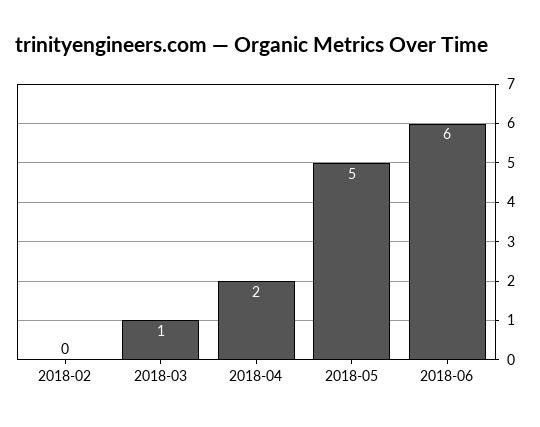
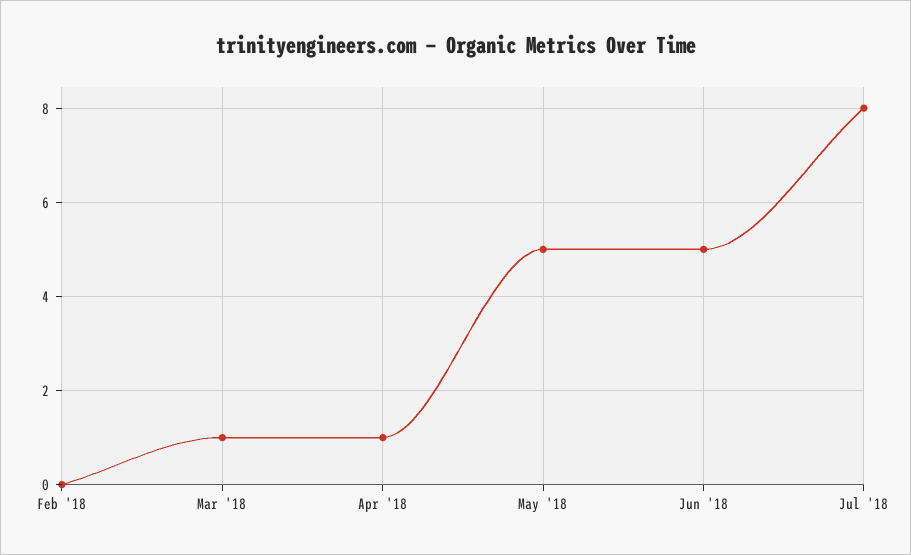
2018-04: 2 -> 1
2018-06: 6 -> 5
Jul '18: none -> 8

